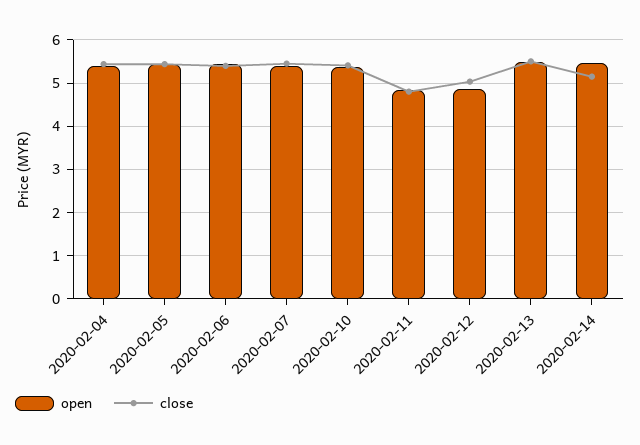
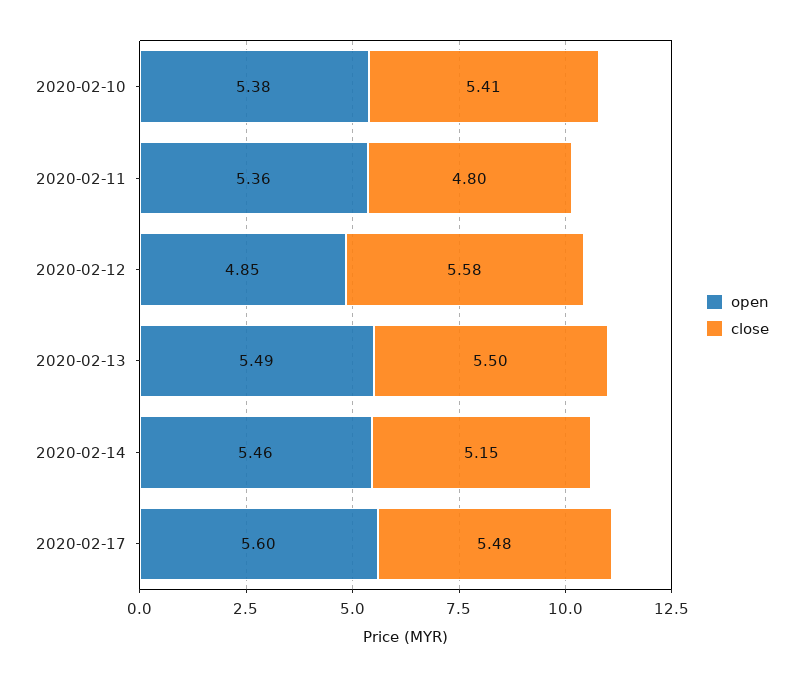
open, 2020-02-04: 5.4 -> none
close, 2020-02-04: 5.4 -> none
open, 2020-02-05: 5.4 -> none
close, 2020-02-05: 5.4 -> none
open, 2020-02-06: 5.4 -> none
close, 2020-02-06: 5.4 -> none
open, 2020-02-07: 5.4 -> none
close, 2020-02-07: 5.4 -> none
open, 2020-02-11: 4.8 -> 5.36
close, 2020-02-12: 5 -> 5.58
open, 2020-02-17: none -> 5.6
close, 2020-02-17: none -> 5.48

